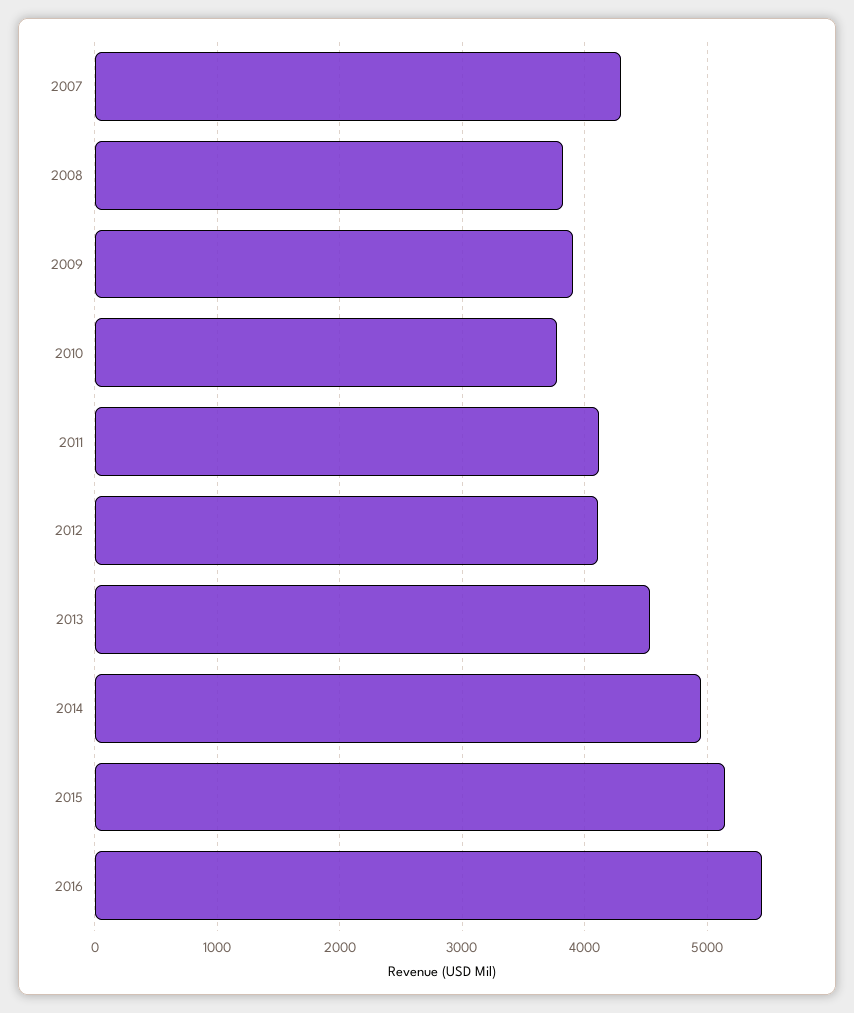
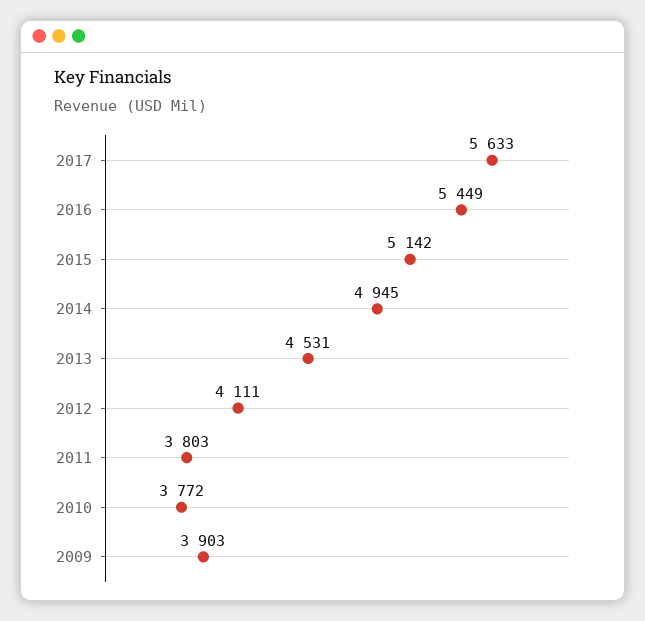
2007: 4300 -> none
2008: 3800 -> none
2011: 4100 -> 3803
2017: none -> 5633

